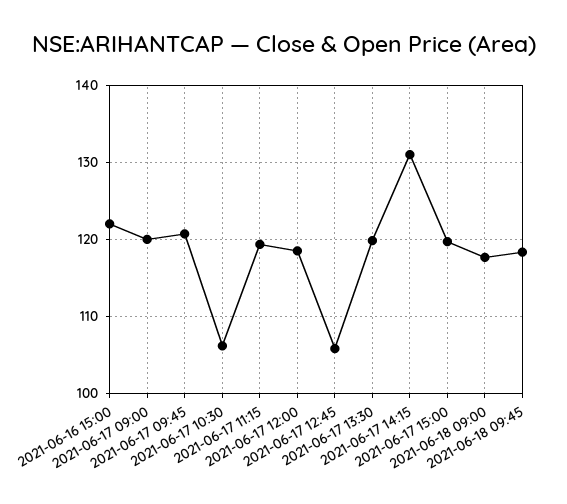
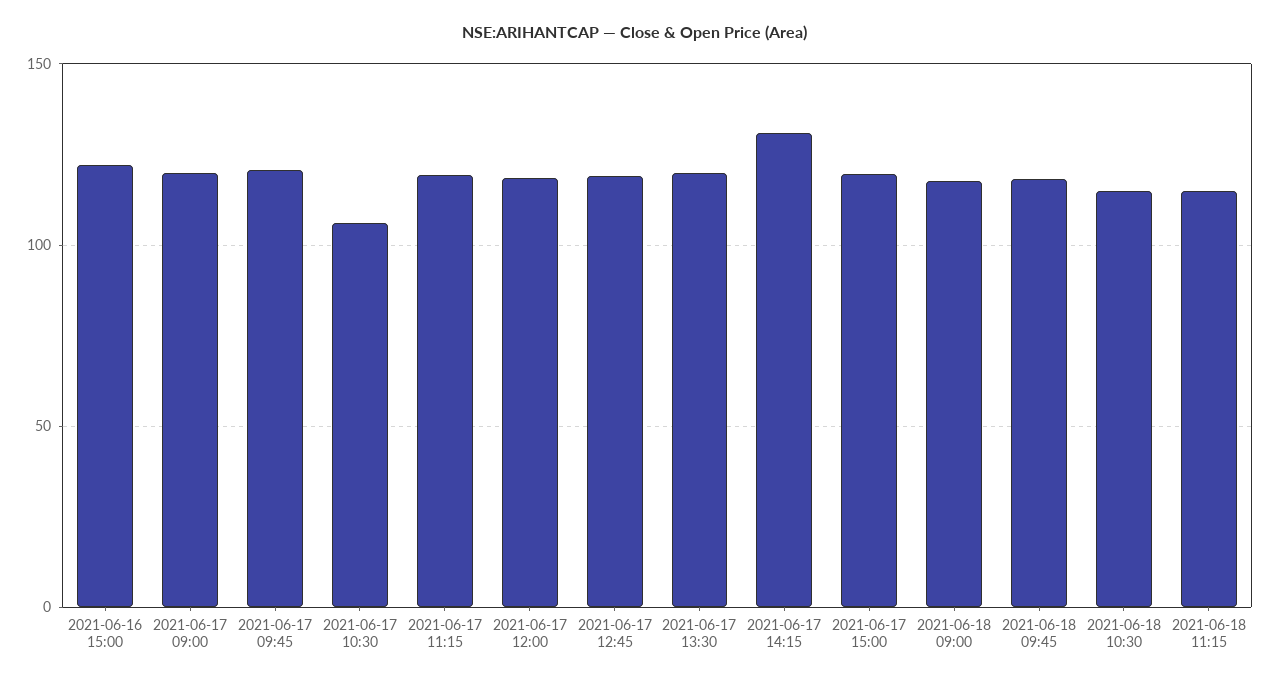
2021-06-17 12:45: 106 -> 120
2021-06-18 10:30: none -> 115
2021-06-18 11:15: none -> 115

